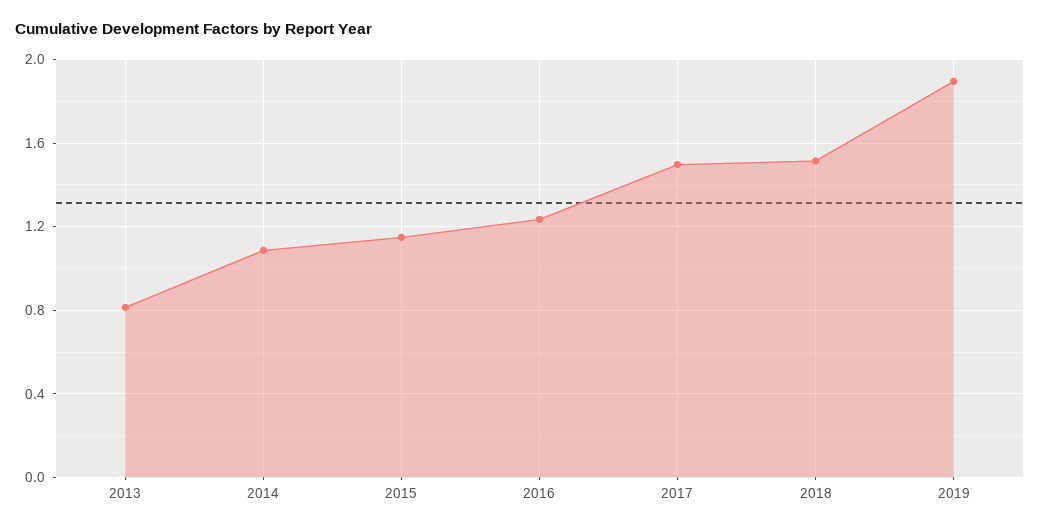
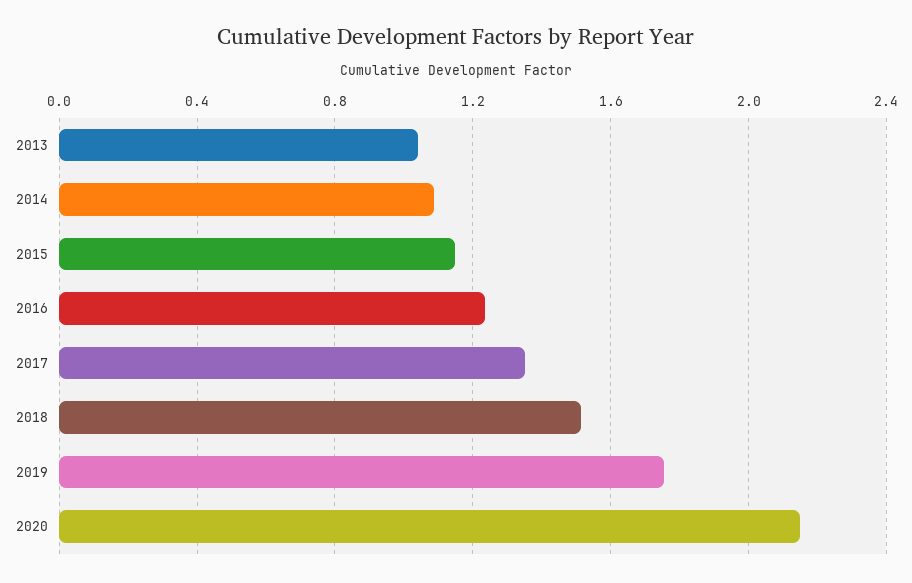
2013: 0.8 -> 1.05
2017: 1.5 -> 1.35
2019: 1.9 -> 1.75
2020: none -> 2.15

